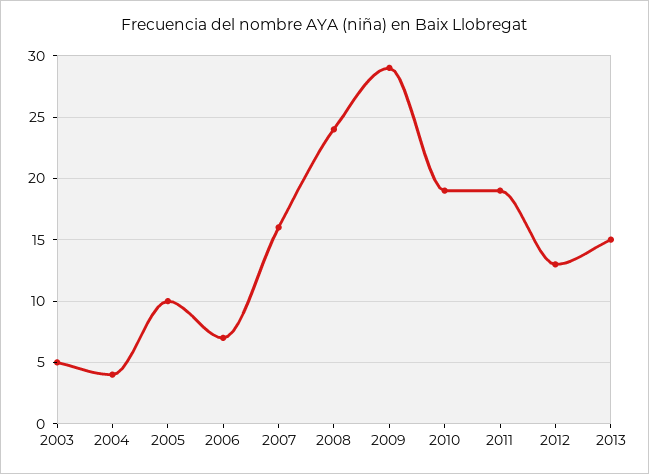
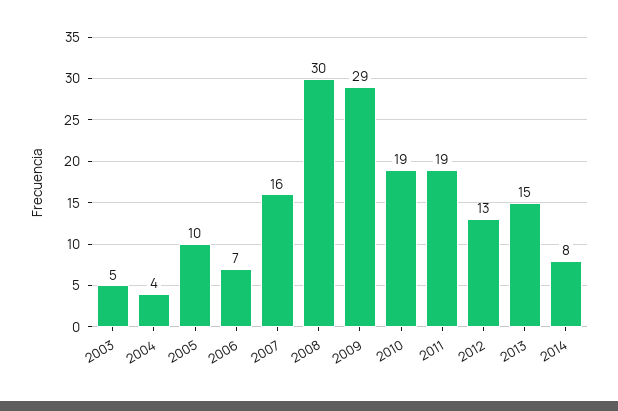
2008: 24 -> 30
2014: none -> 8

